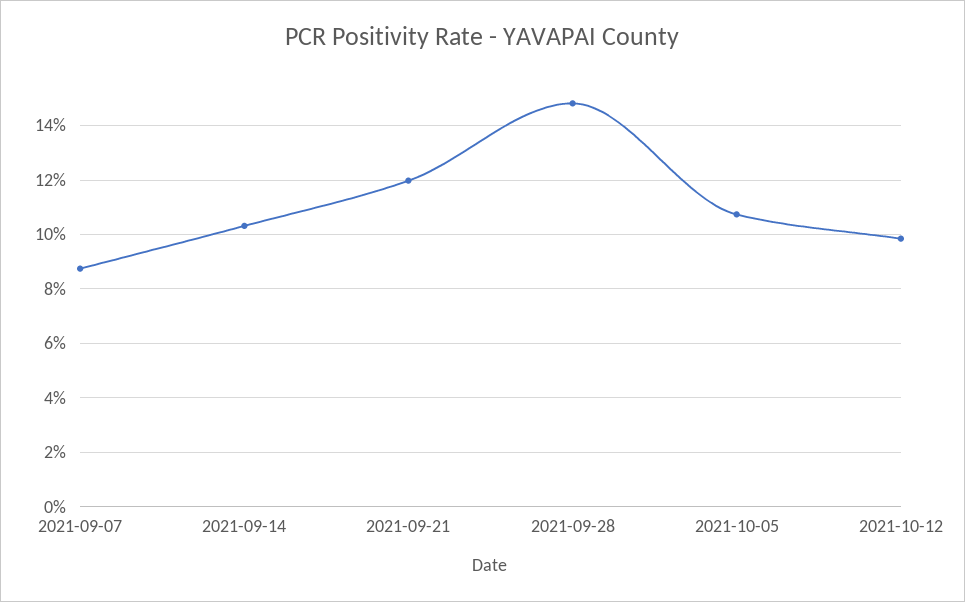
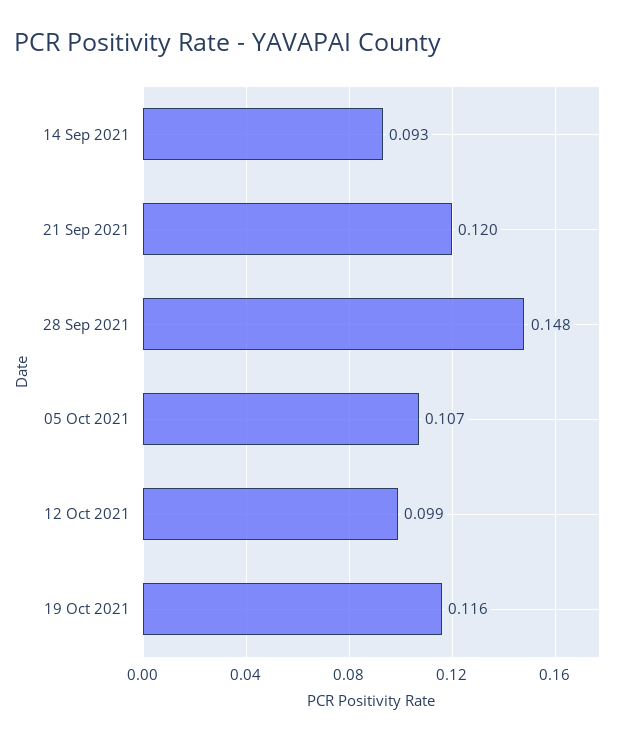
2021-09-07: 0.0875 -> none
2021-09-14: 0.1025 -> 0.093
19 Oct 2021: none -> 0.116

